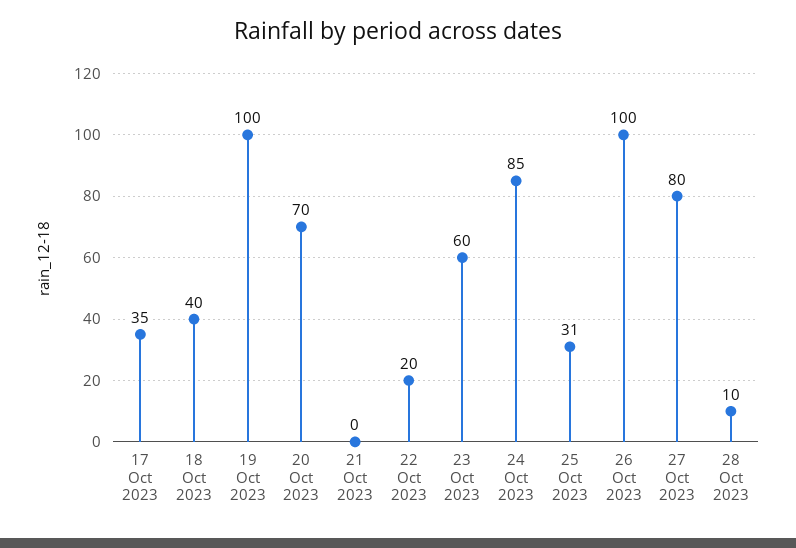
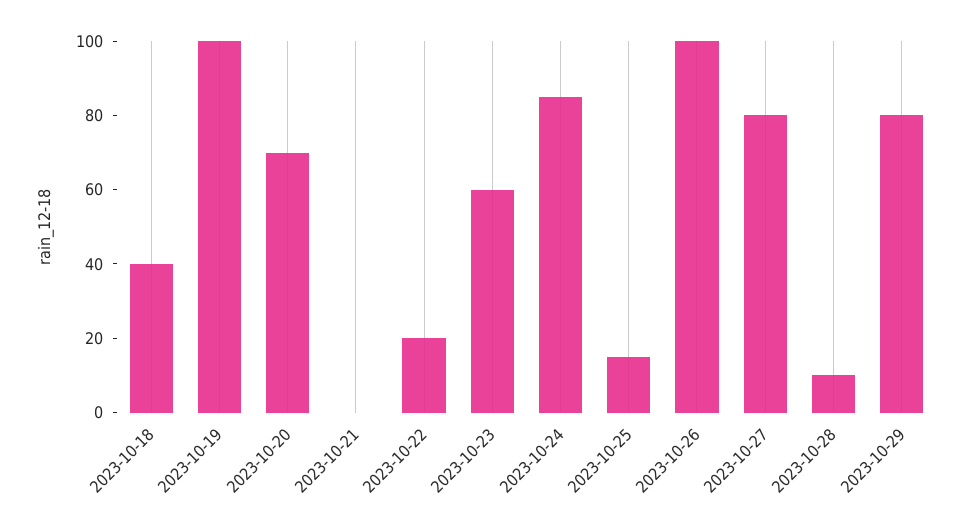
17 Oct 2023: 35 -> none
25 Oct 2023: 31 -> 15
2023-10-29: none -> 80

